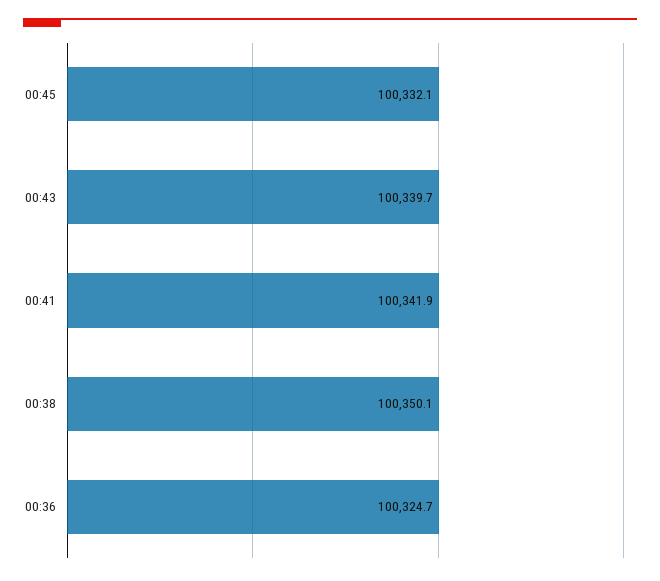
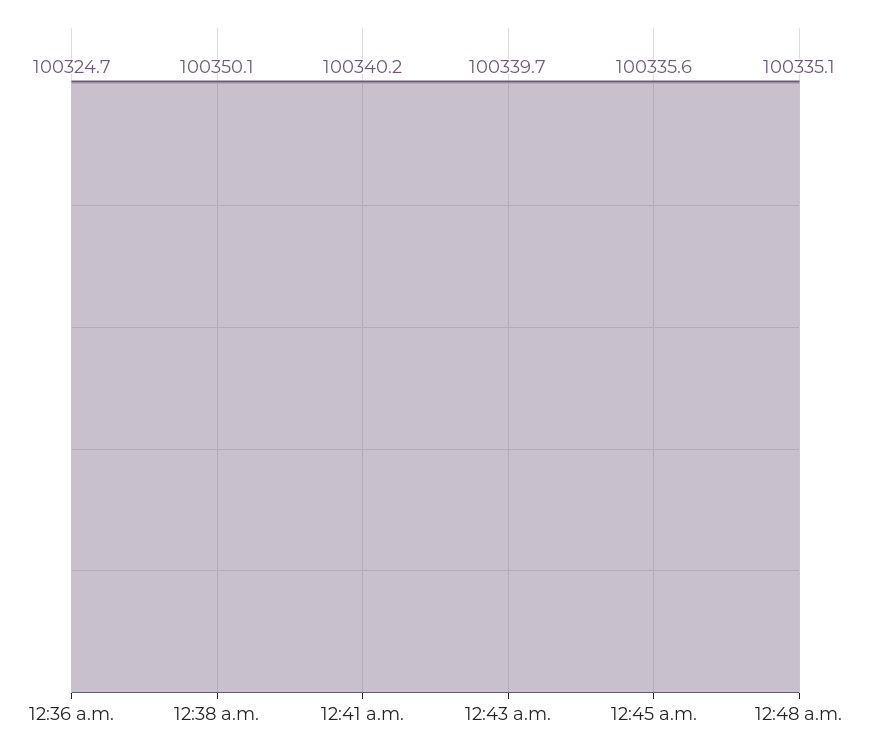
00:45: 100332.1 -> 100335.6
00:41: 100341.9 -> 100340.2
12:48 a.m.: none -> 100335.1

